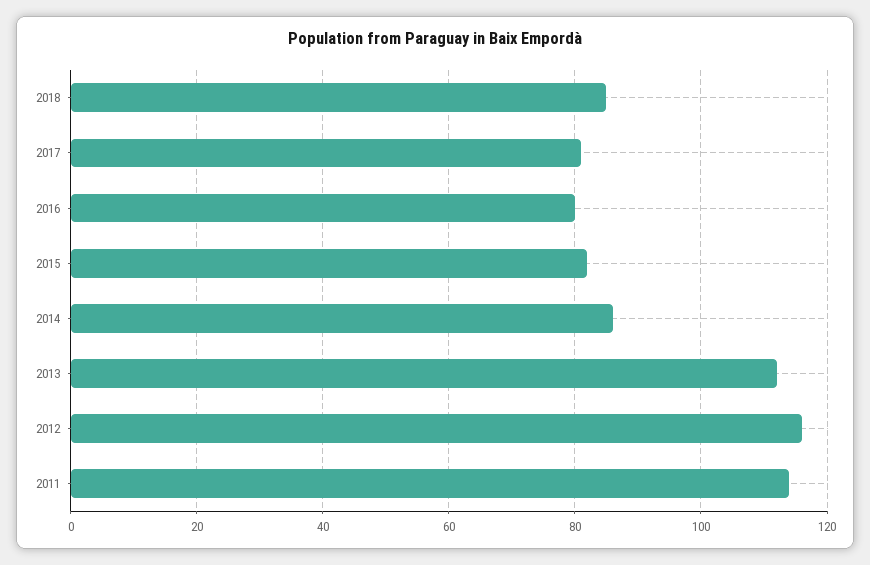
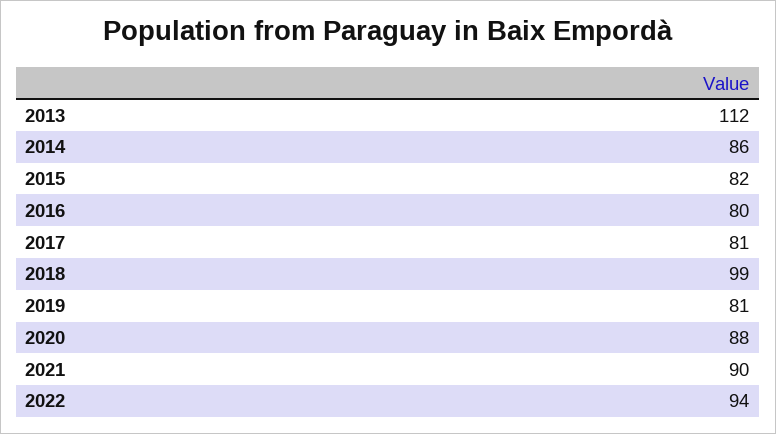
2018: 85 -> 99
2012: 115 -> none
2011: 115 -> none
2019: none -> 81
2020: none -> 88
2021: none -> 90
2022: none -> 94

